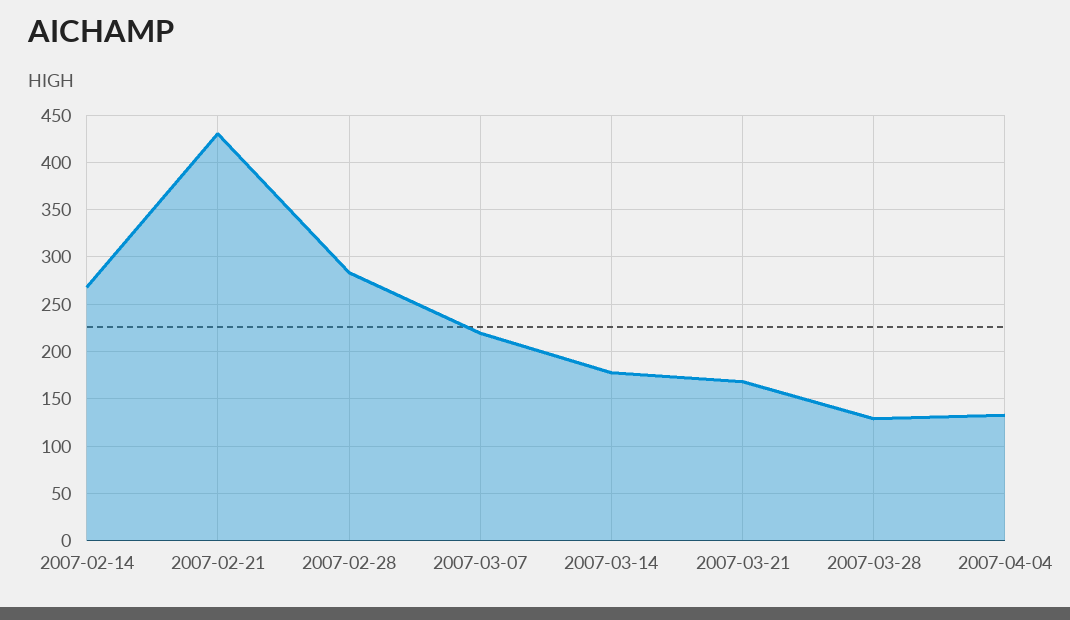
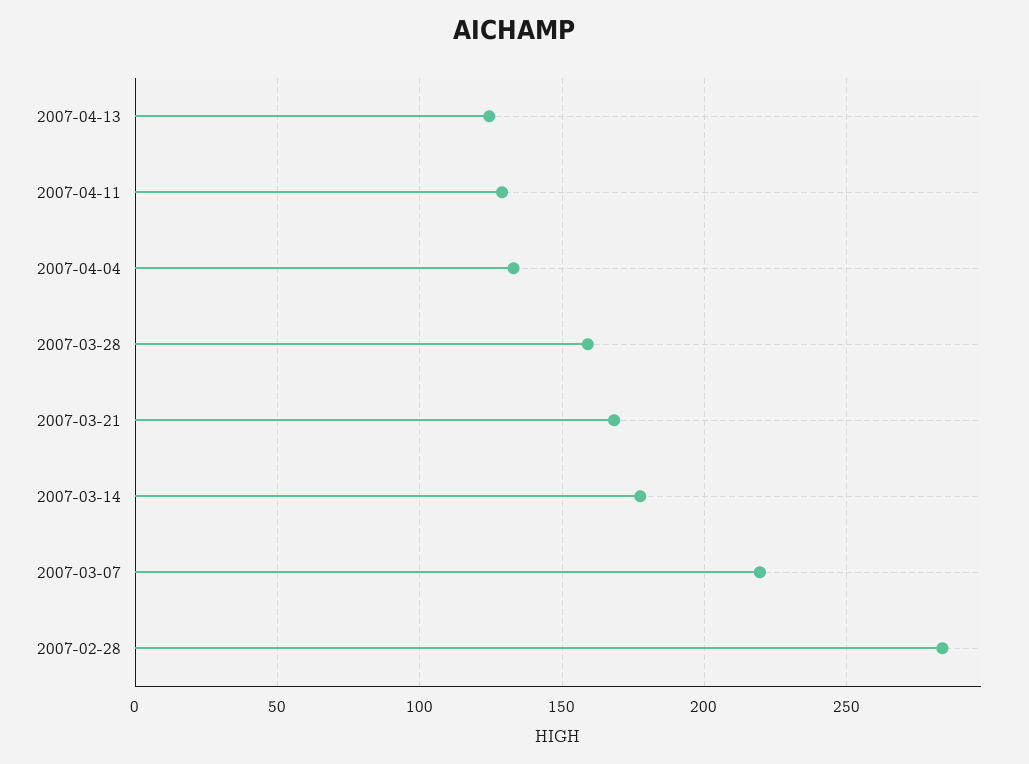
2007-02-14: 270 -> none
2007-02-21: 430 -> none
2007-03-28: 130 -> 160
2007-04-13: none -> 125
2007-04-11: none -> 130

